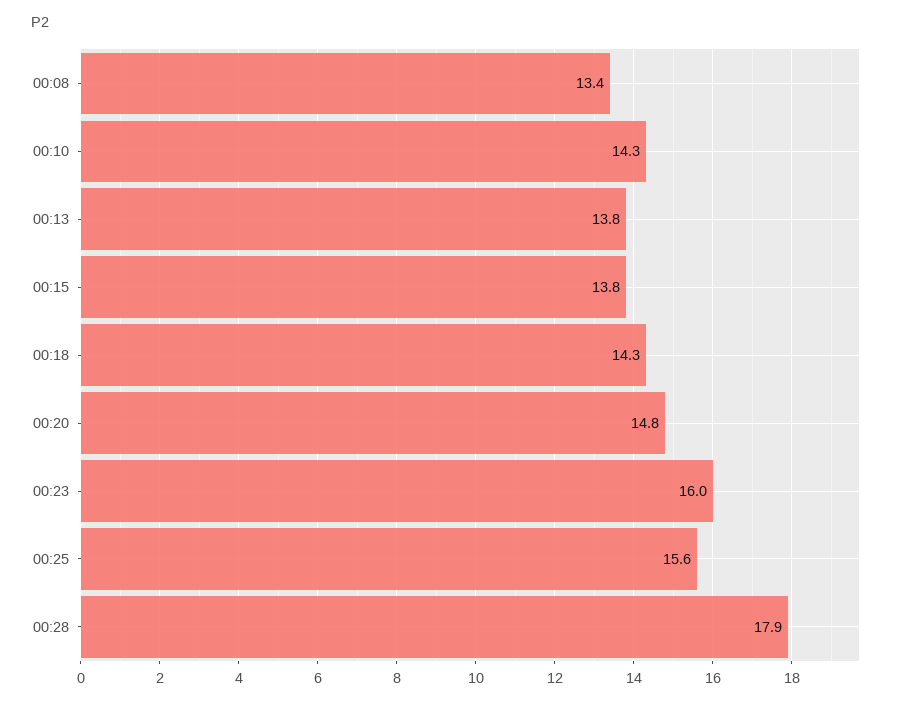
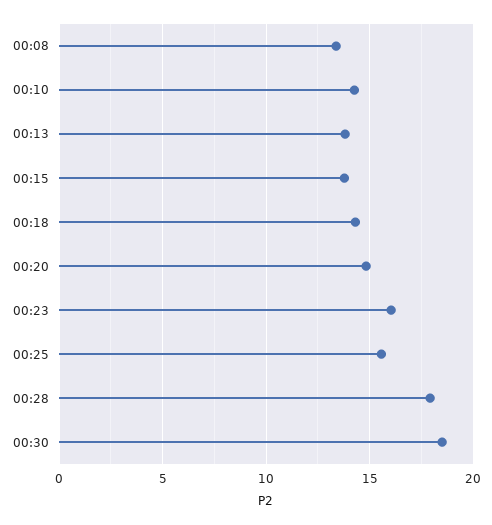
00:30: none -> 18.5

